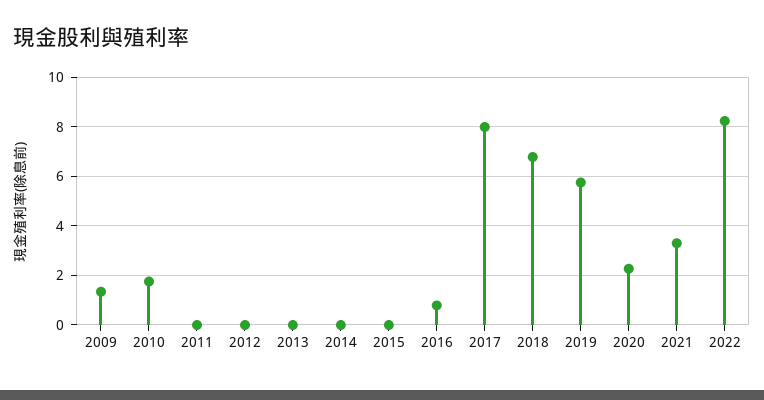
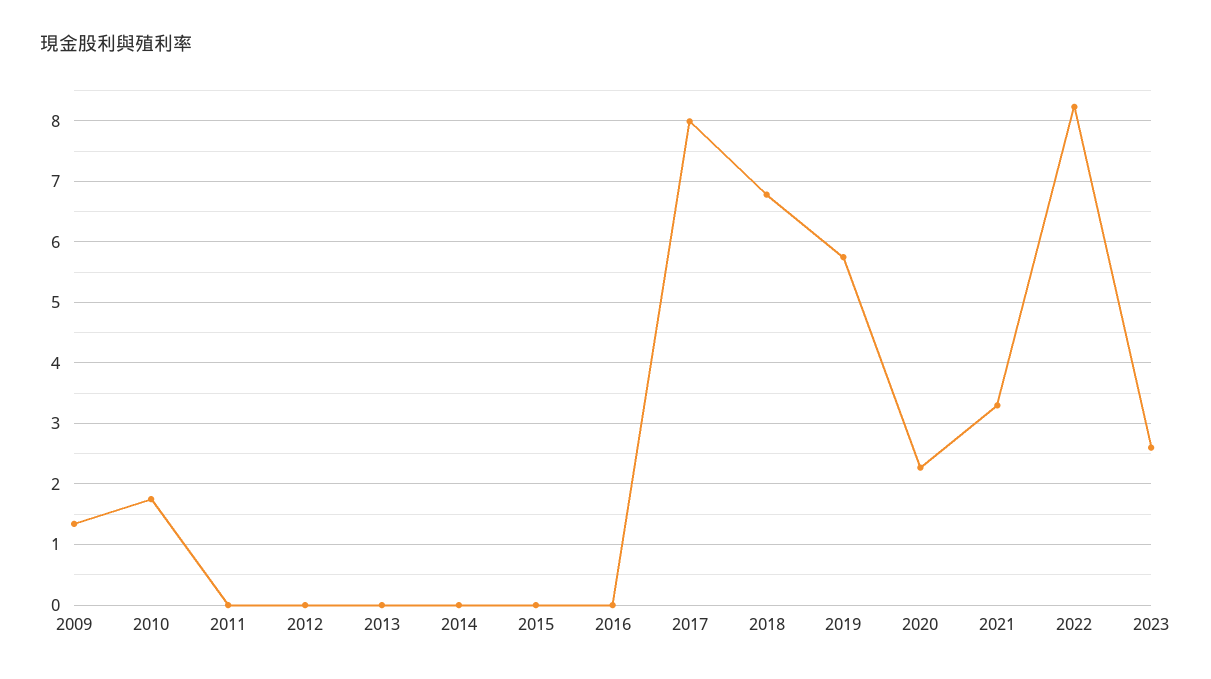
2016: 0.75 -> 0
2023: none -> 2.6

